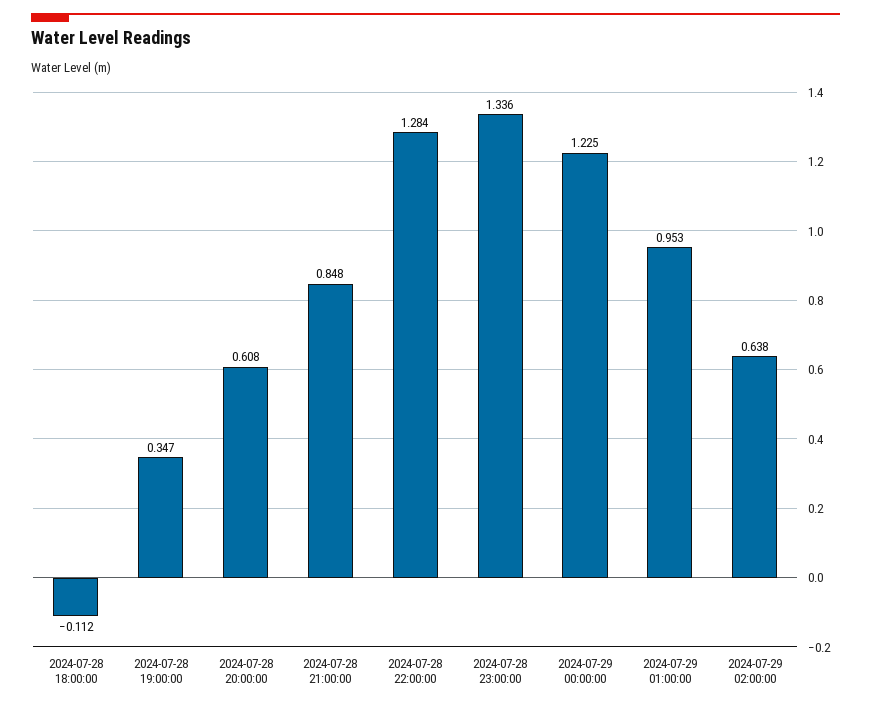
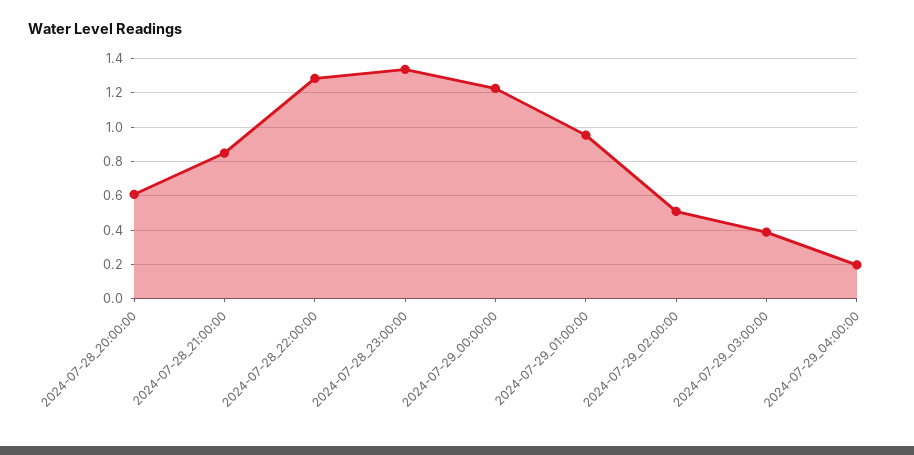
2024-07-28 18:00:00: -0.112 -> none
2024-07-28 19:00:00: 0.347 -> none
2024-07-29 02:00:00: 0.638 -> 0.5
2024-07-29_03:00:00: none -> 0.4
2024-07-29_04:00:00: none -> 0.2

